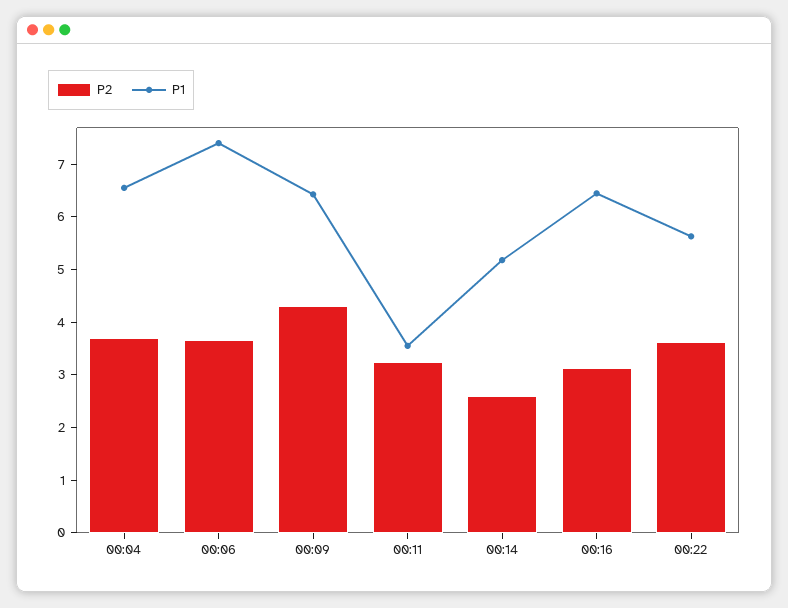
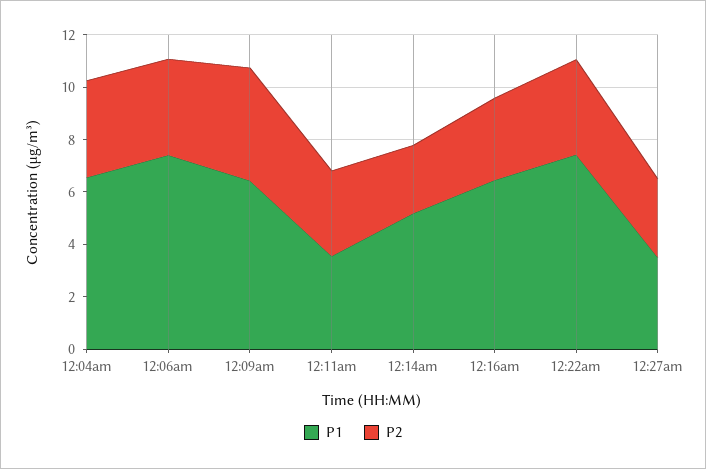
P1, 00:22: 5.6 -> 7.5
P1, 12:27am: none -> 3.5
P2, 12:27am: none -> 3

